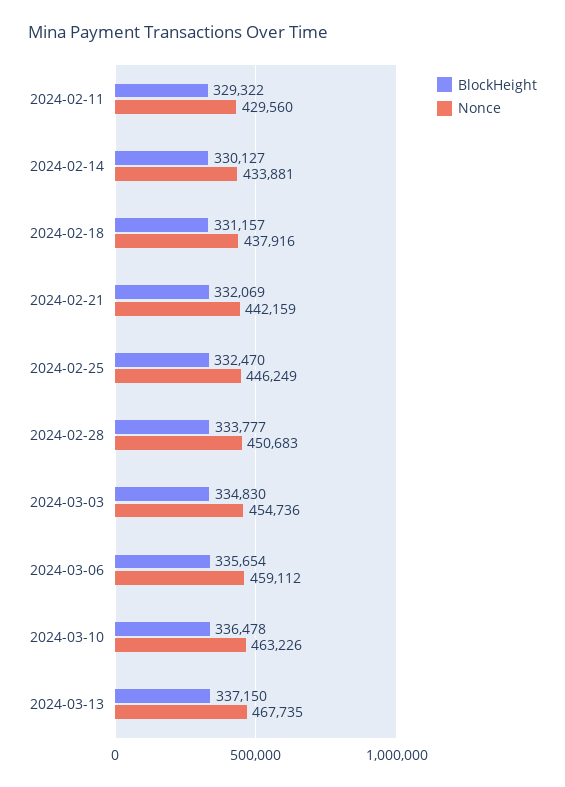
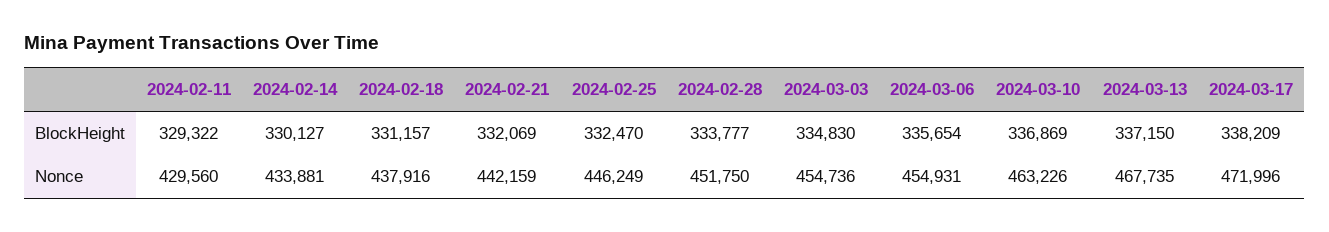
Nonce, 2024-02-28: 450683 -> 451750
Nonce, 2024-03-06: 459112 -> 454931
BlockHeight, 2024-03-10: 336478 -> 336869
BlockHeight, 2024-03-17: none -> 338209
Nonce, 2024-03-17: none -> 471996

